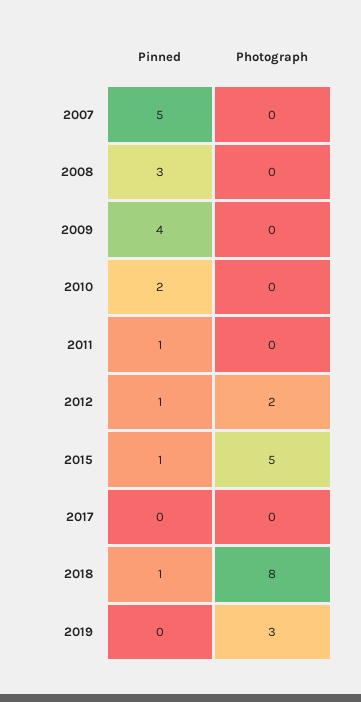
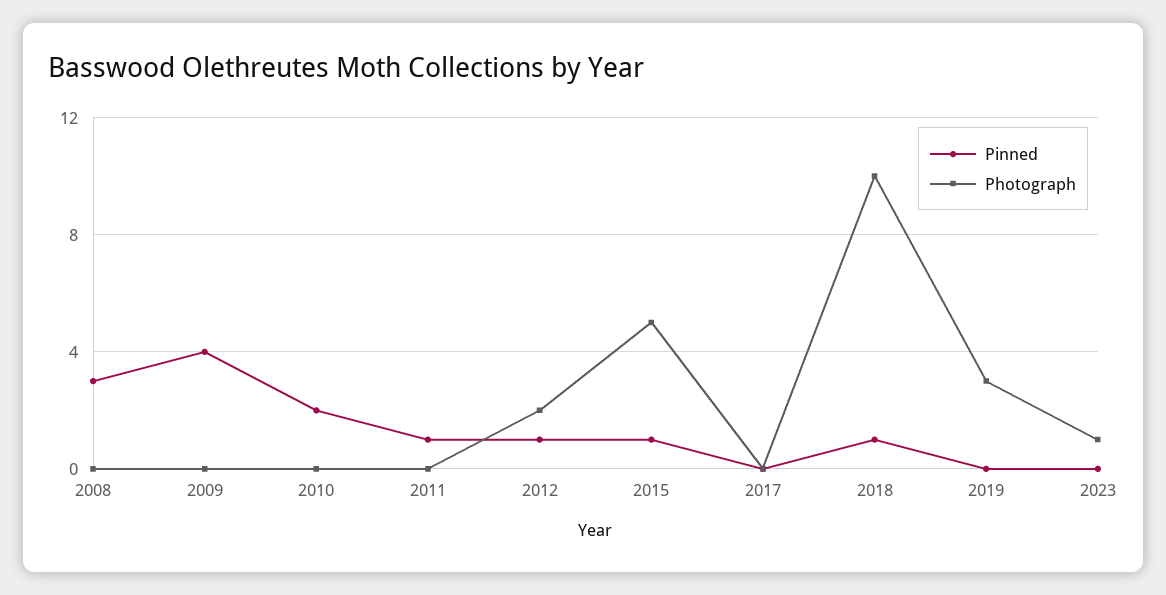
Pinned, 2007: 5 -> none
Photograph, 2007: 0 -> none
Photograph, 2018: 8 -> 10
Pinned, 2023: none -> 0
Photograph, 2023: none -> 1

